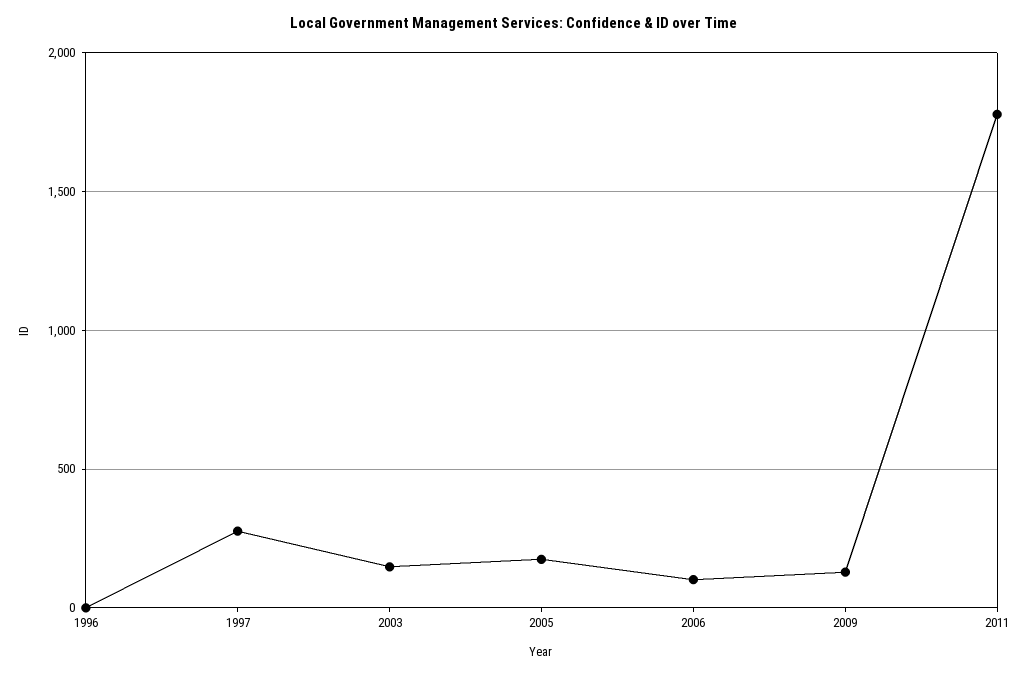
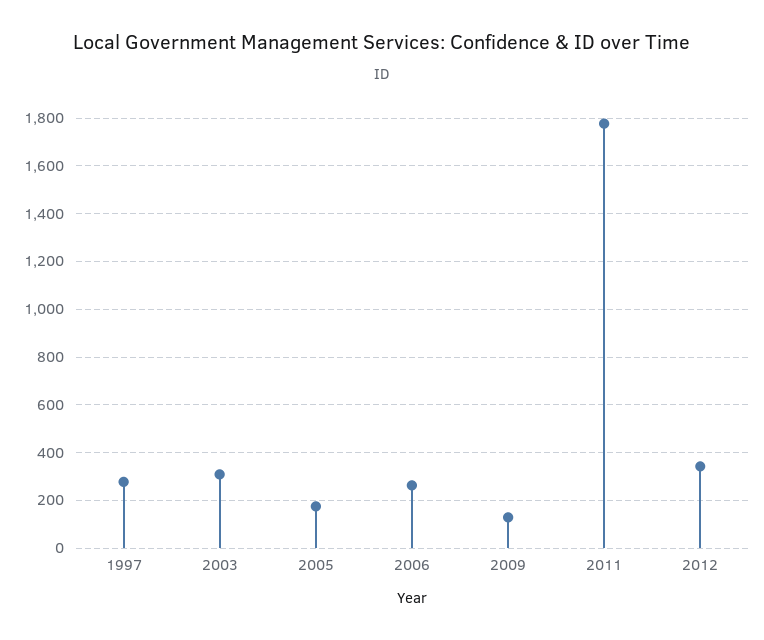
1996: 0 -> none
2003: 150 -> 300
2006: 100 -> 250
2012: none -> 350

